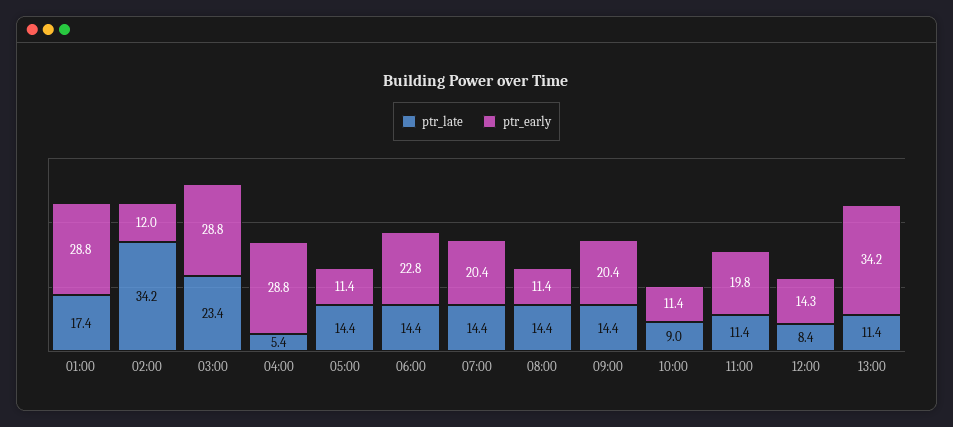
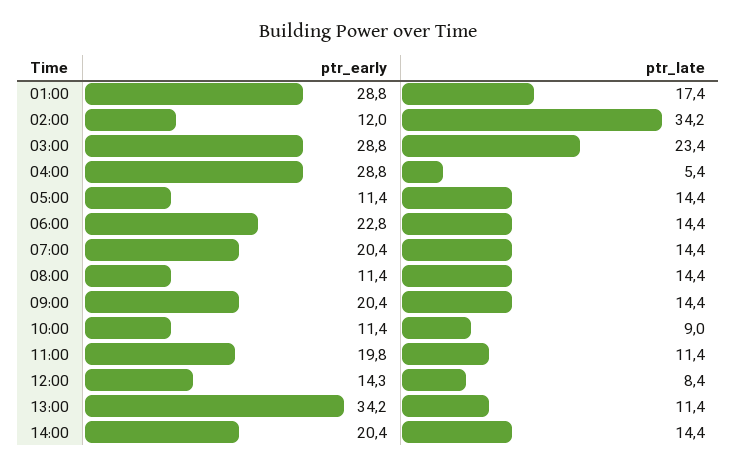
ptr_early, 14:00: none -> 20.4
ptr_late, 14:00: none -> 14.4

